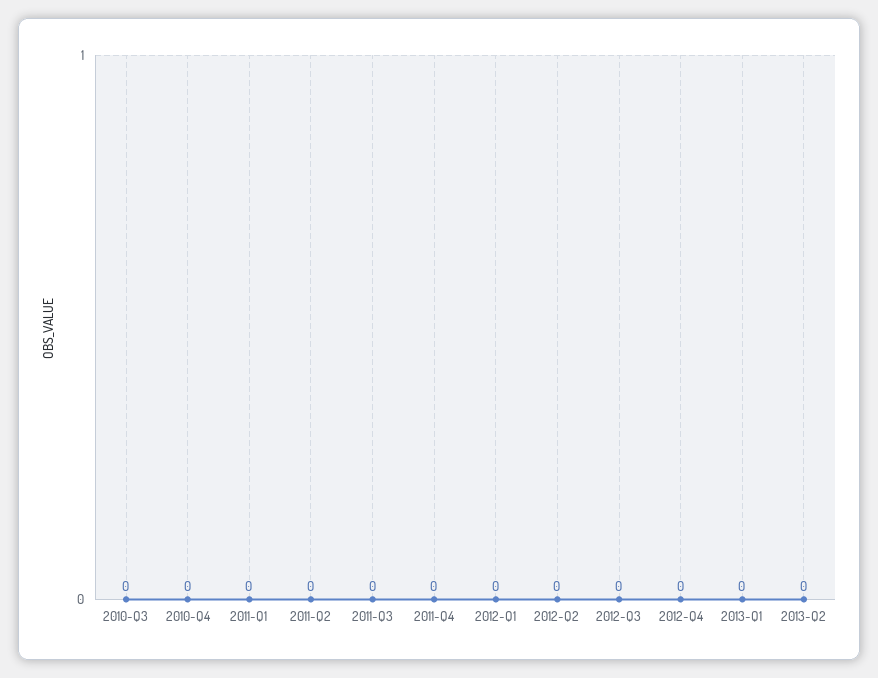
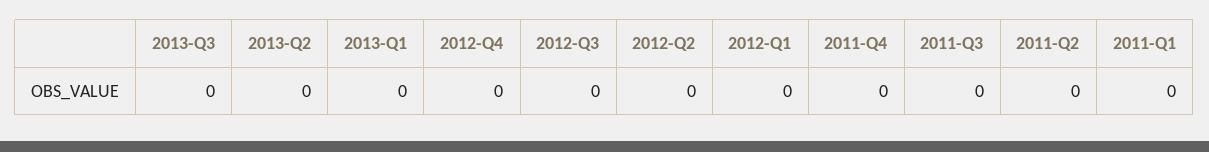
2010-Q3: 0 -> none
2010-Q4: 0 -> none
2013-Q3: none -> 0

